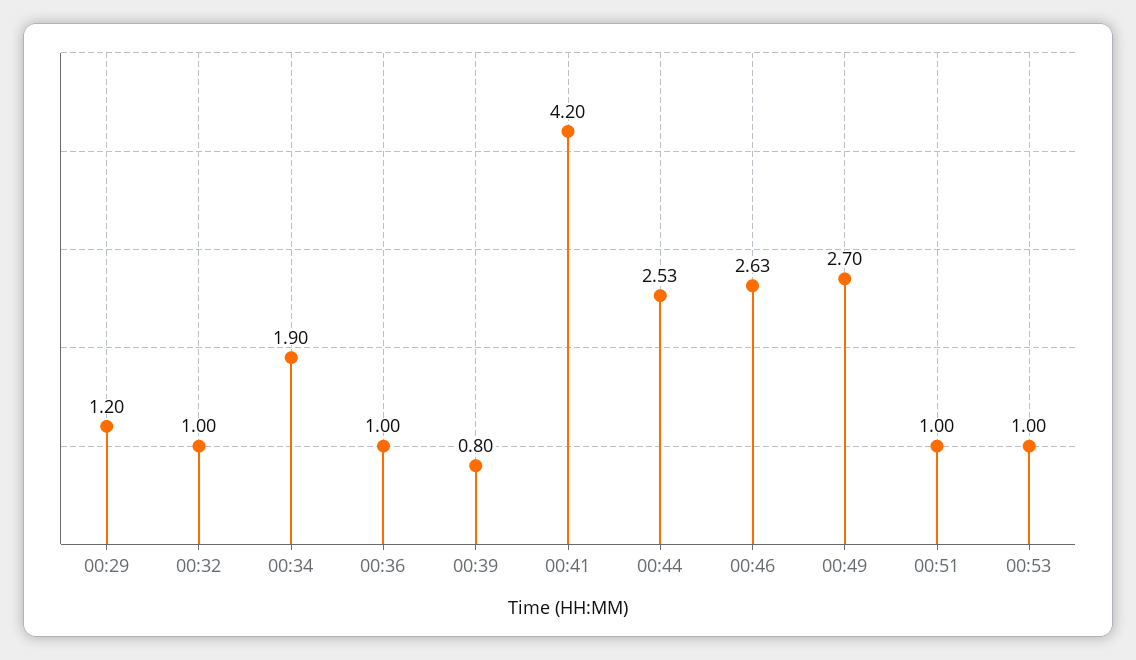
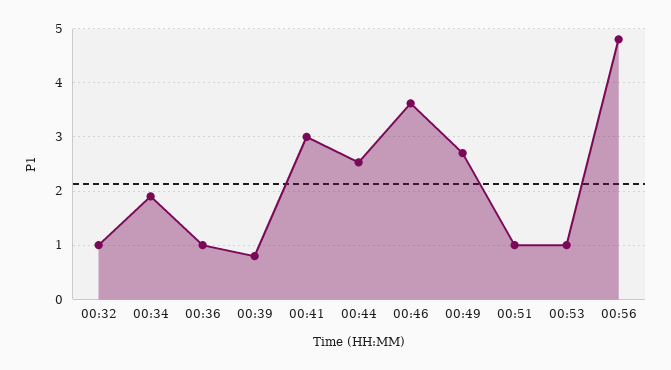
00:29: 1.2 -> none
00:41: 4.2 -> 3
00:46: 2.63 -> 3.6
00:56: none -> 4.8

